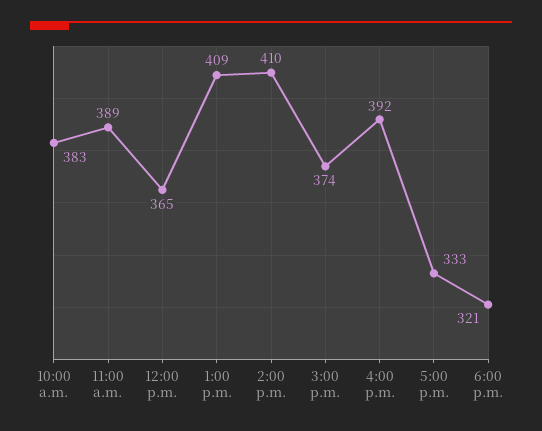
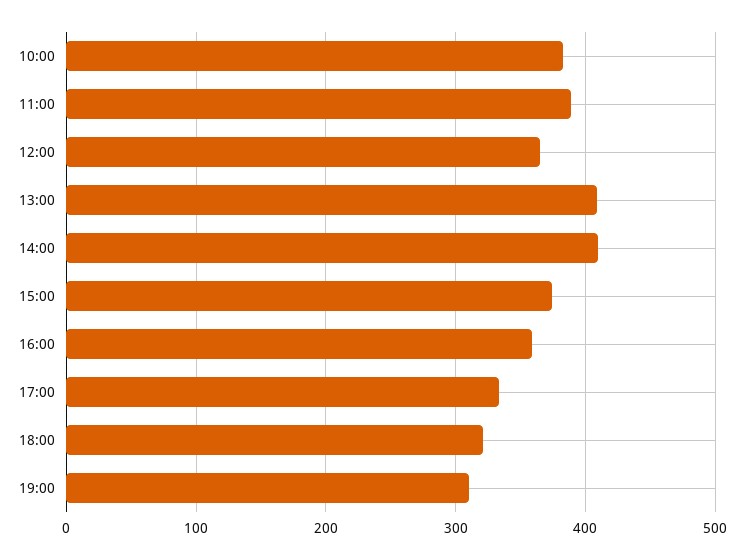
4:00 p.m.: 392 -> 360
19:00: none -> 310

